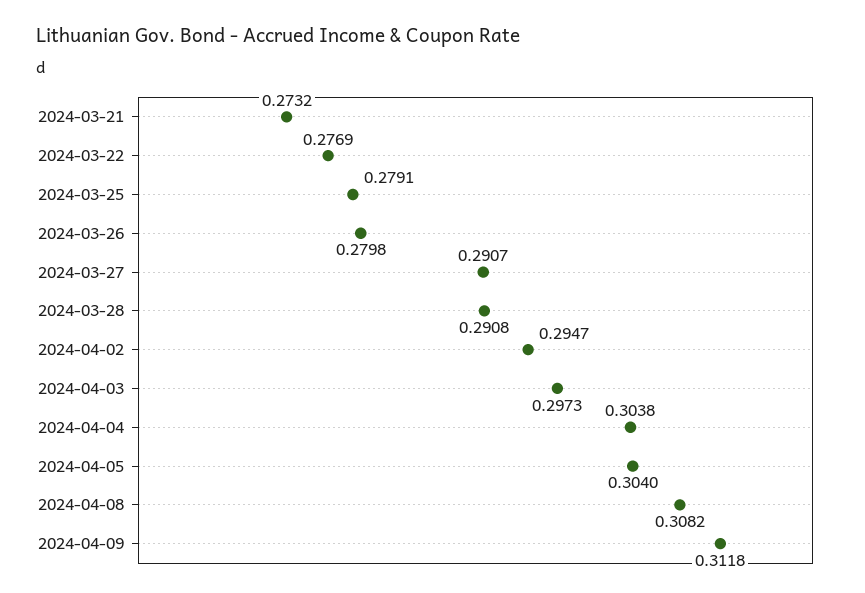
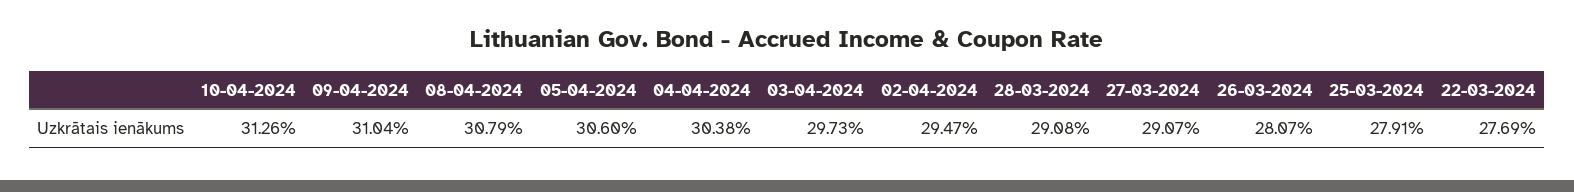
2024-03-21: 0.2732 -> none
2024-03-26: 0.2798 -> 0.2807
2024-04-05: 0.304 -> 0.306
2024-04-08: 0.3082 -> 0.3079
2024-04-09: 0.3118 -> 0.3104
10-04-2024: none -> 0.3126

